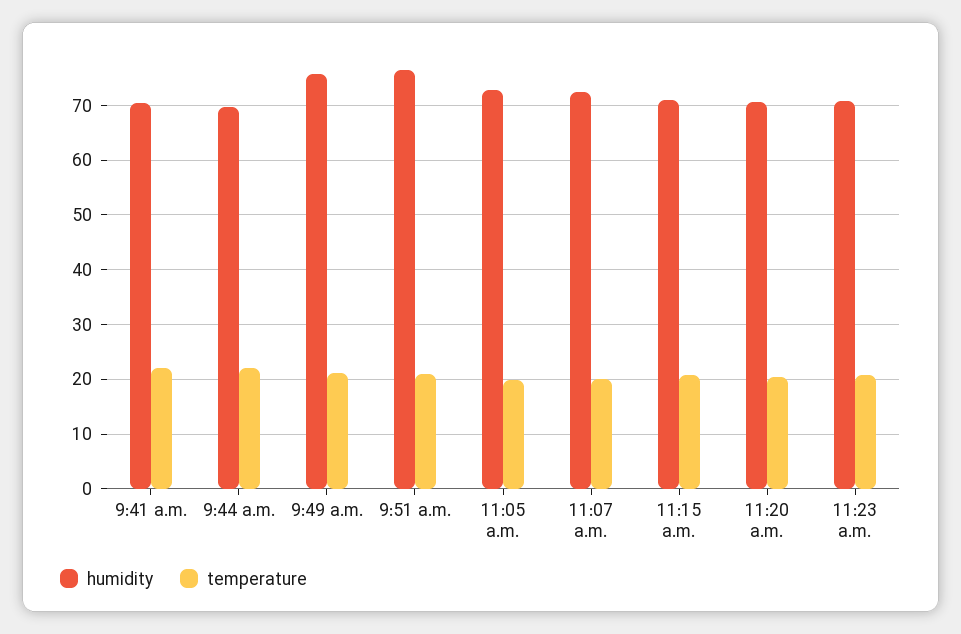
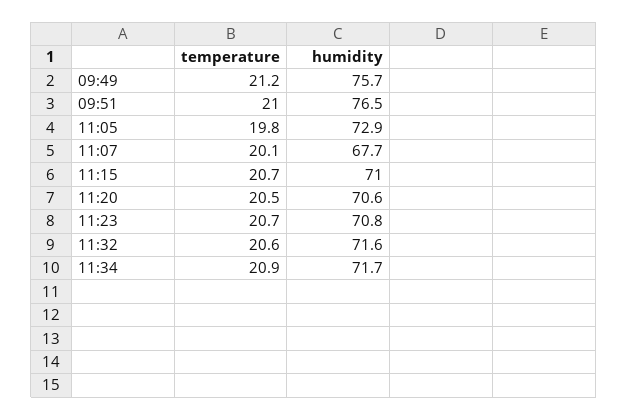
humidity, 9:41 a.m.: 70 -> none
temperature, 9:41 a.m.: 22 -> none
humidity, 9:44 a.m.: 70 -> none
temperature, 9:44 a.m.: 22 -> none
humidity, 11:07 a.m.: 72 -> 67.7
temperature, 11:32: none -> 20.6
humidity, 11:32: none -> 71.6
temperature, 11:34: none -> 20.9
humidity, 11:34: none -> 71.7

